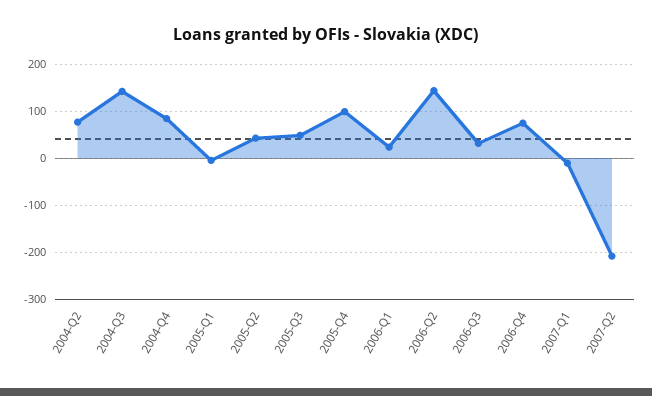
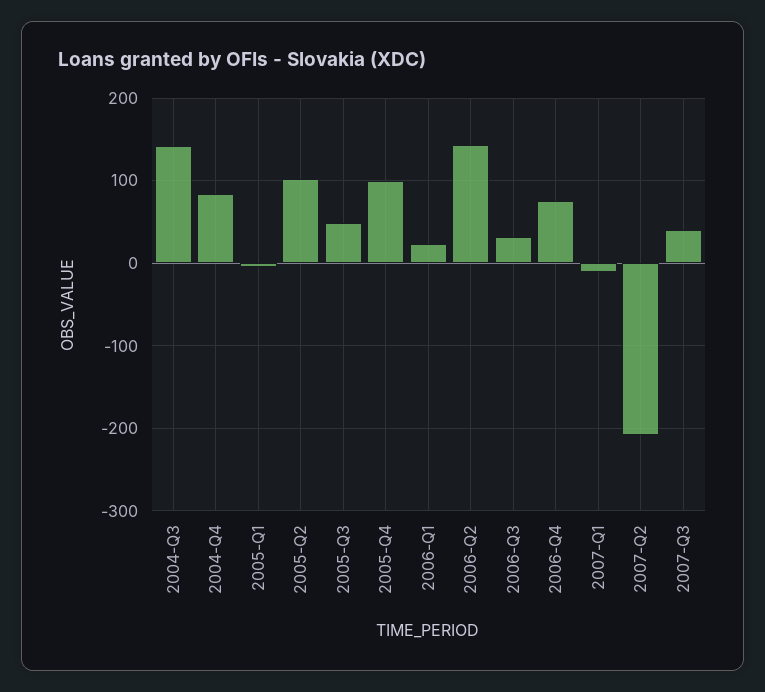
2004-Q2: 80 -> none
2005-Q2: 40 -> 100
2007-Q3: none -> 40

